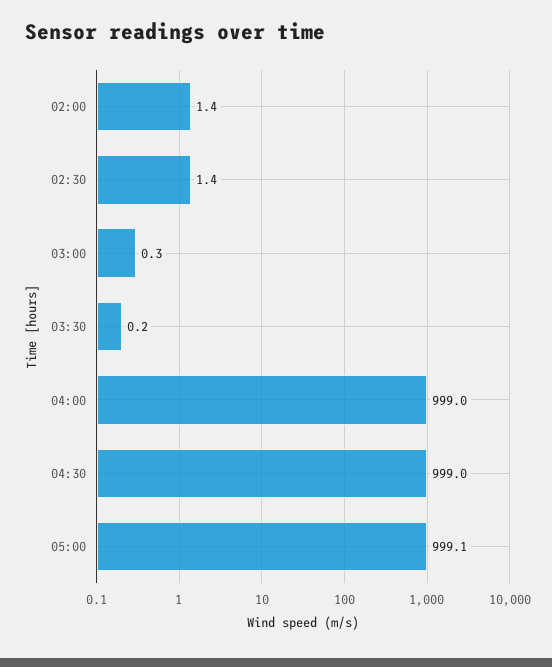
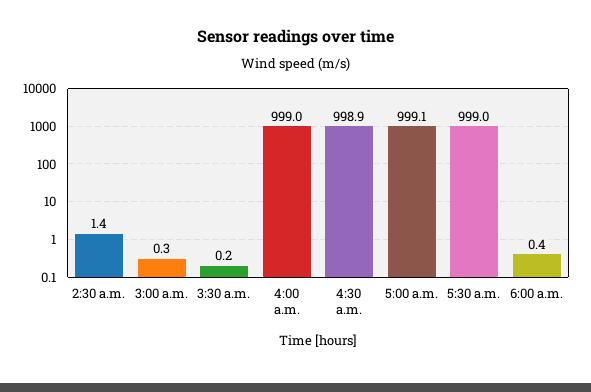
02:00: 1.4 -> none
04:30: 999 -> 998.9
5:30 a.m.: none -> 999
6:00 a.m.: none -> 0.4

